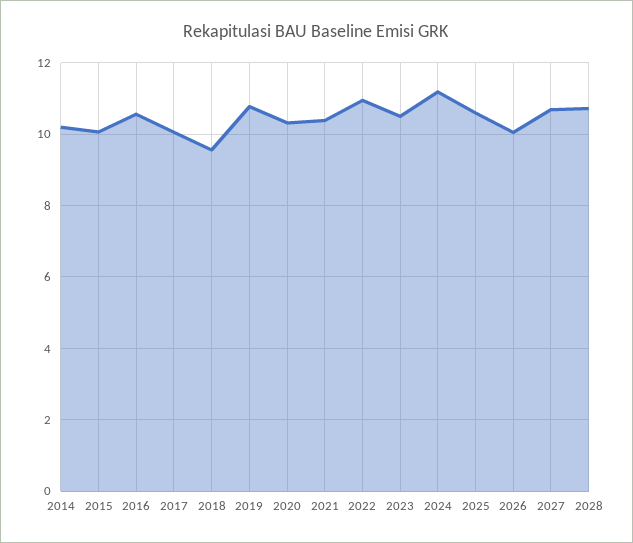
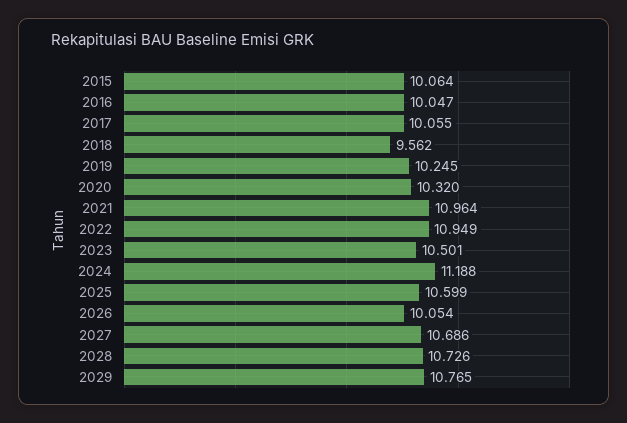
2014: 10.2 -> none
2016: 10.6 -> 10.047
2019: 10.8 -> 10.245
2021: 10.4 -> 10.964
2029: none -> 10.765

